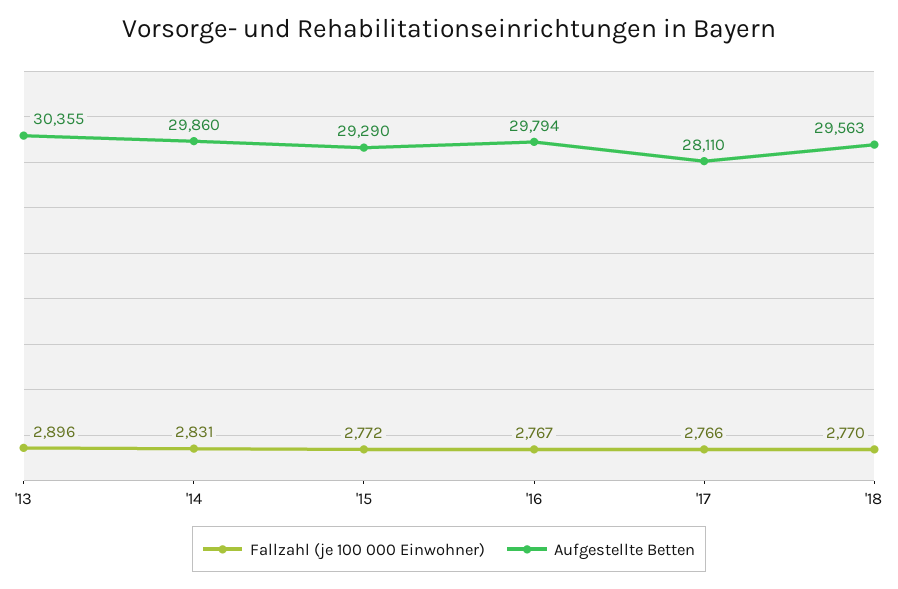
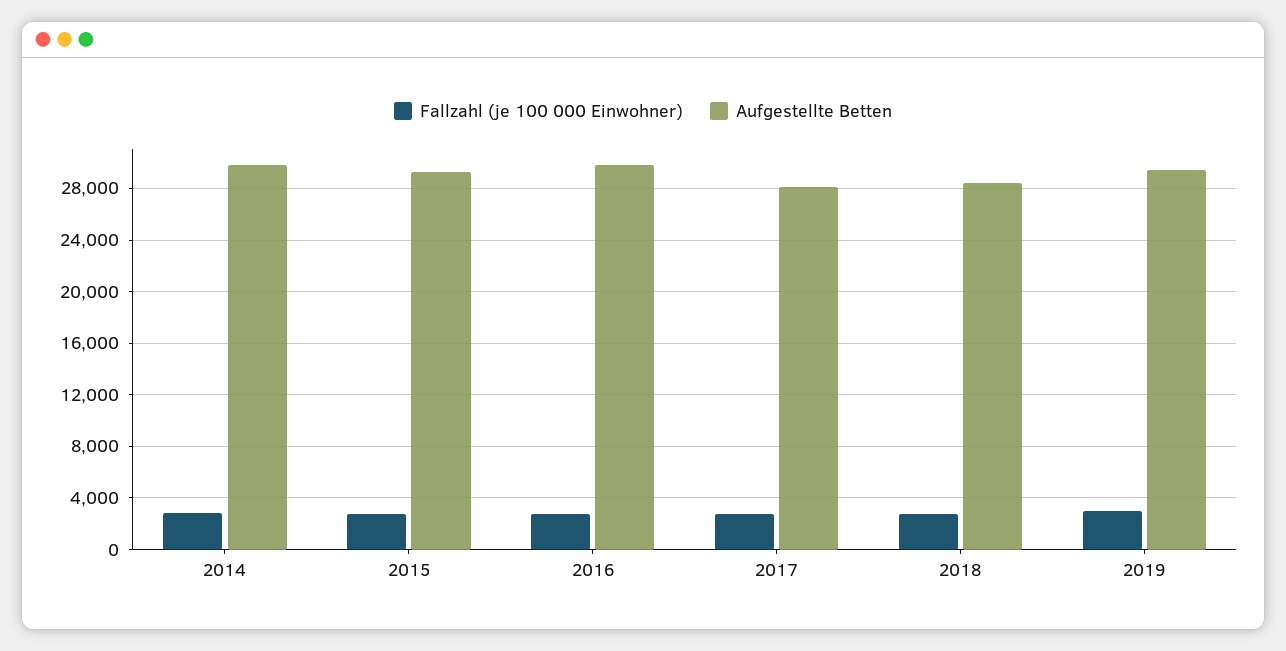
Fallzahl (je 100 000 Einwohner), '13: 2896 -> none
Aufgestellte Betten, '13: 30355 -> none
Aufgestellte Betten, '18: 29563 -> 28500
Fallzahl (je 100 000 Einwohner), 2019: none -> 3000
Aufgestellte Betten, 2019: none -> 29500

